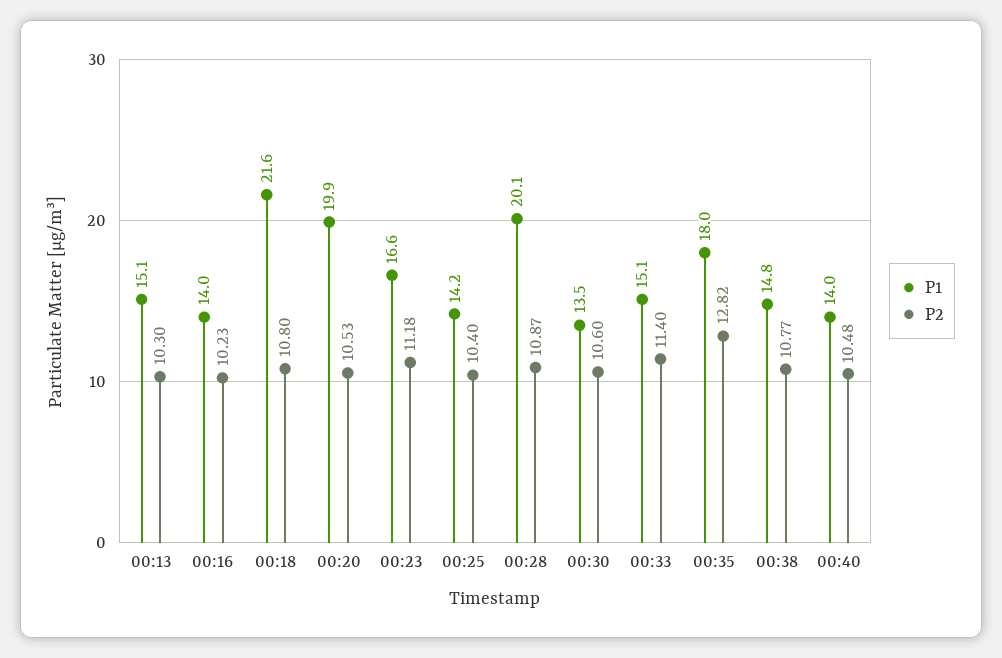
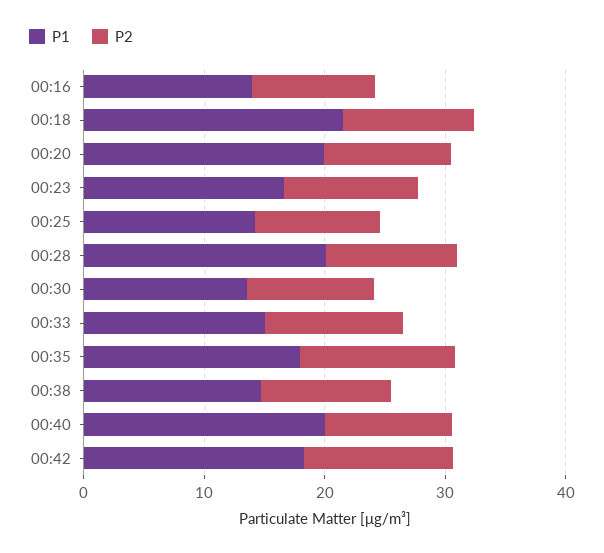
P1, 00:13: 15.1 -> none
P2, 00:13: 10.3 -> none
P1, 00:40: 14 -> 20
P1, 00:42: none -> 18
P2, 00:42: none -> 12

